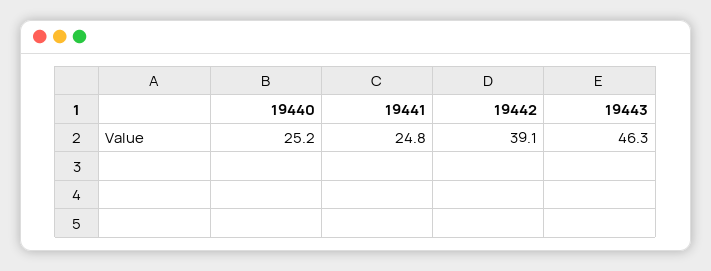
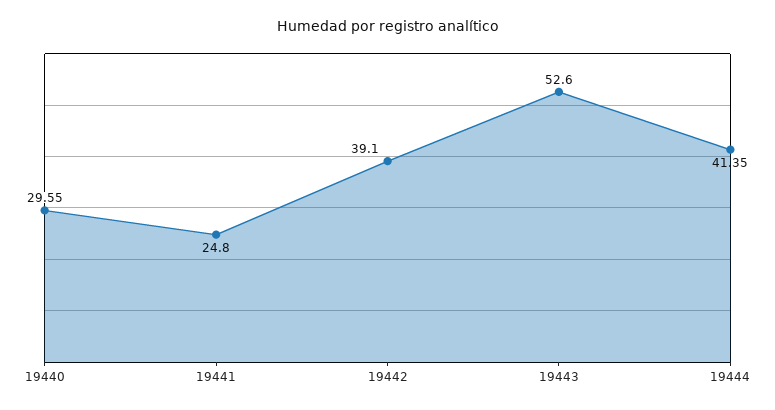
19440: 25.2 -> 29.55
19443: 46.3 -> 52.6
19444: none -> 41.35

